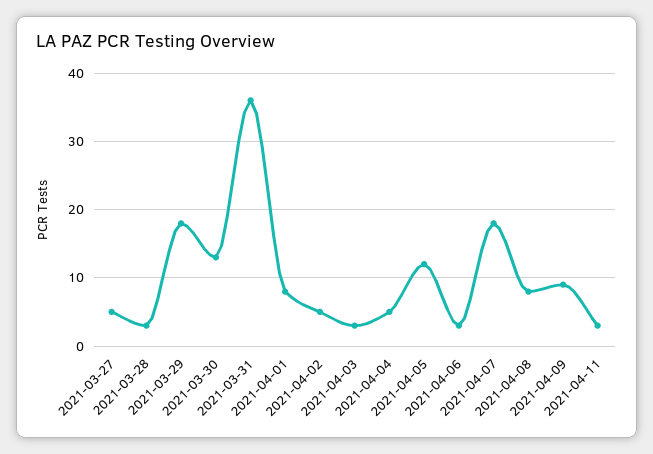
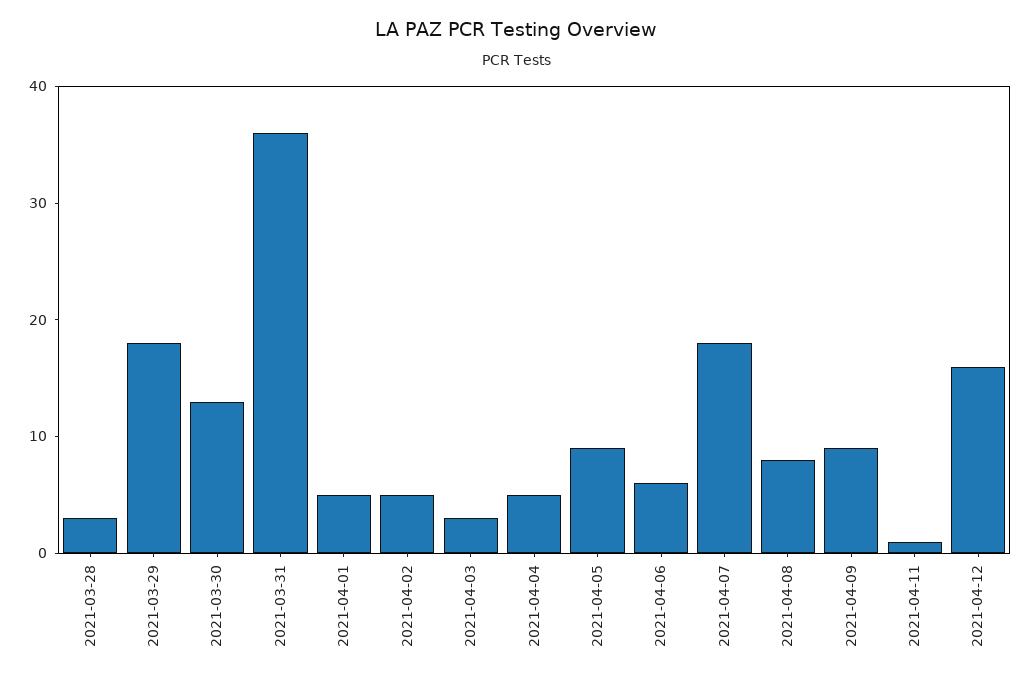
2021-03-27: 5 -> none
2021-04-01: 8 -> 5
2021-04-05: 12 -> 9
2021-04-06: 3 -> 6
2021-04-11: 3 -> 1
2021-04-12: none -> 16

